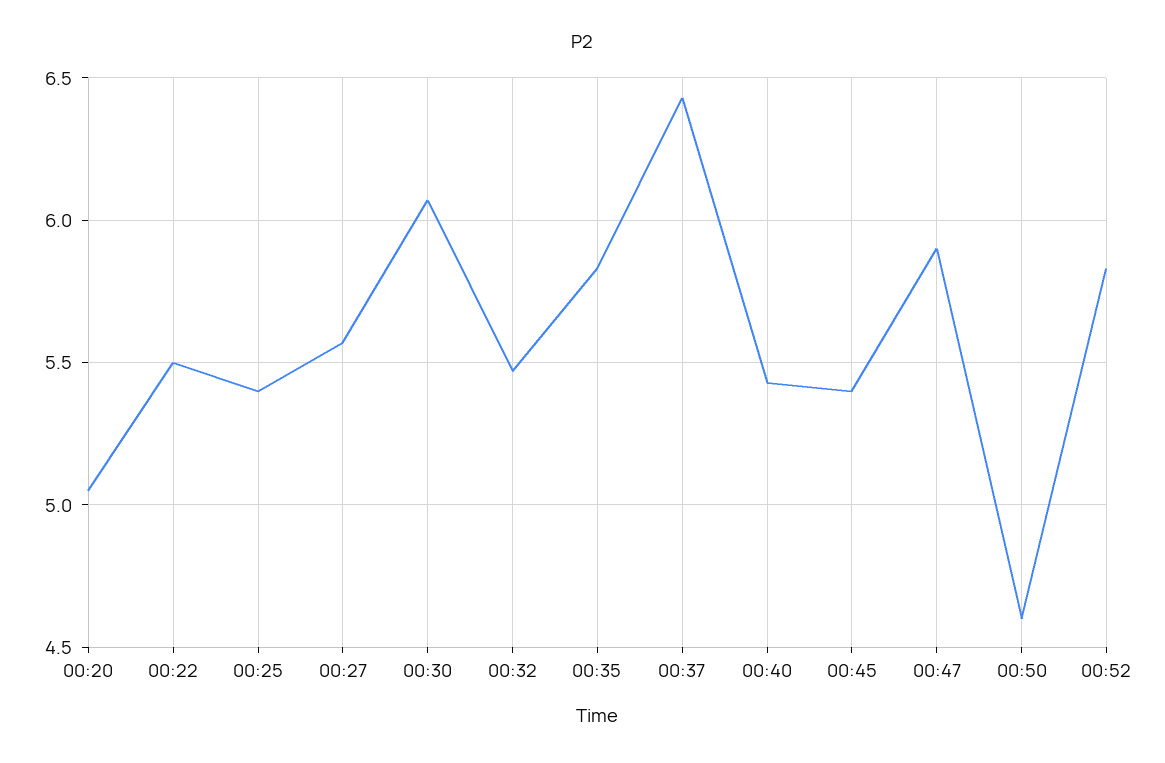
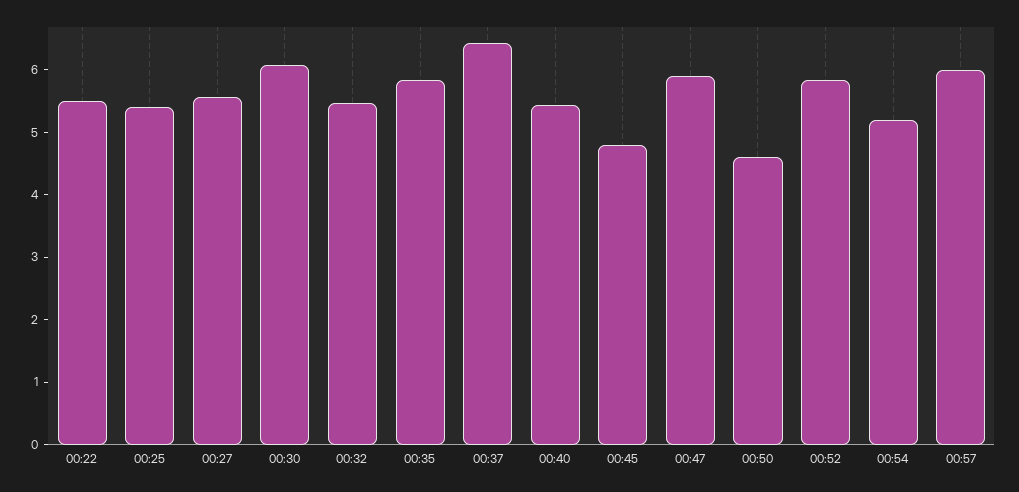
00:20: 5.05 -> none
00:45: 5.4 -> 4.8
00:54: none -> 5.2
00:57: none -> 6

